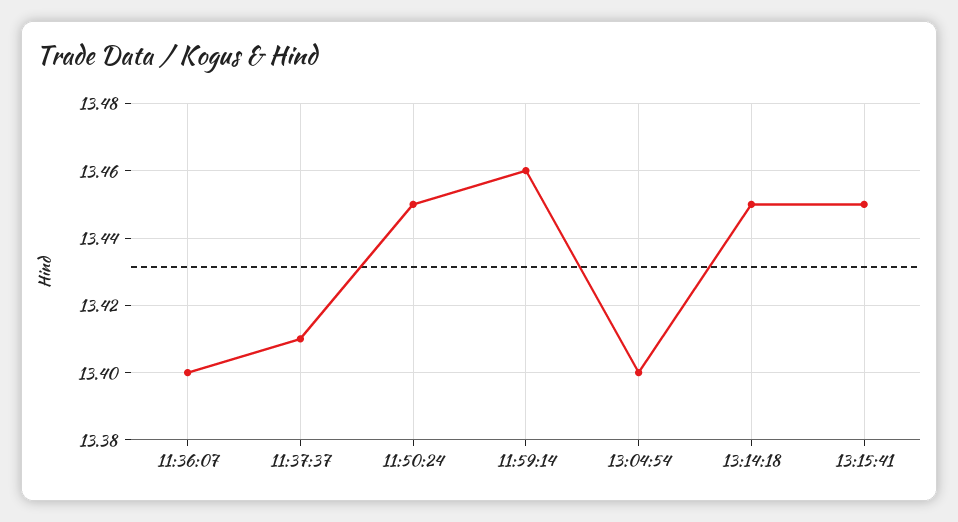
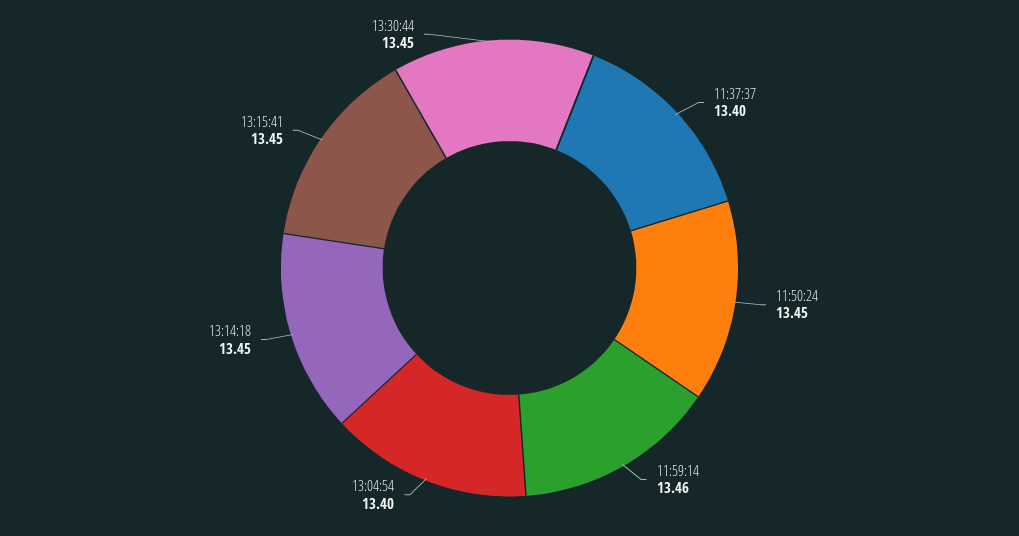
11:36:07: 13.4 -> none
11:37:37: 13.41 -> 13.4
13:30:44: none -> 13.45

